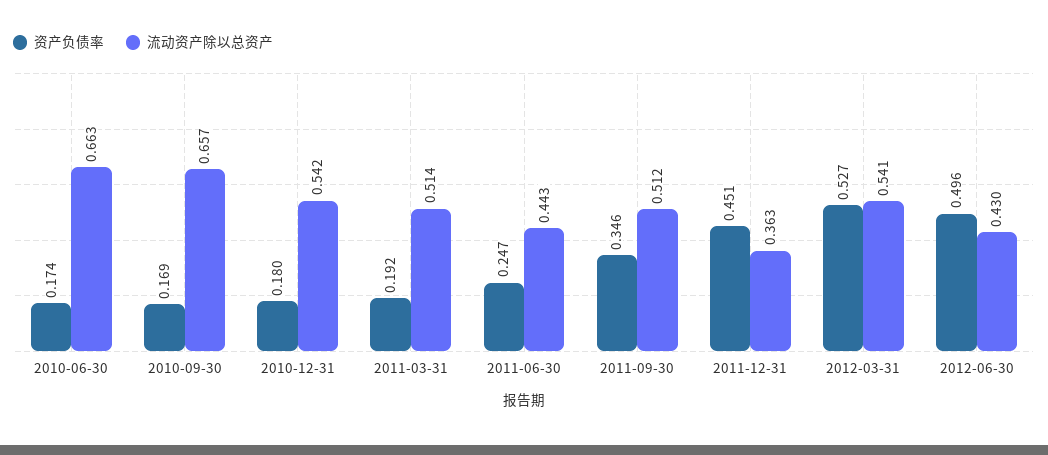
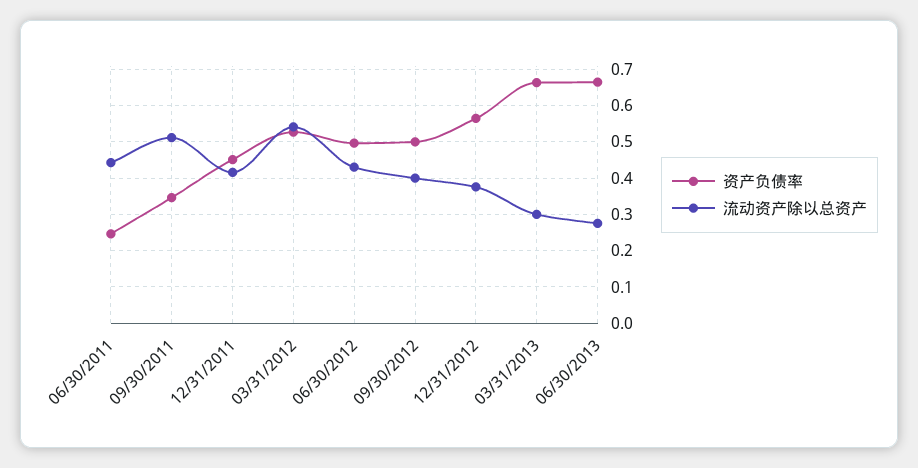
资产负债率, 2010-06-30: 0.174 -> none
流动资产除以总资产, 2010-06-30: 0.663 -> none
资产负债率, 2010-09-30: 0.169 -> none
流动资产除以总资产, 2010-09-30: 0.657 -> none
资产负债率, 2010-12-31: 0.18 -> none
流动资产除以总资产, 2010-12-31: 0.542 -> none
资产负债率, 2011-03-31: 0.192 -> none
流动资产除以总资产, 2011-03-31: 0.514 -> none
流动资产除以总资产, 2011-12-31: 0.363 -> 0.42
资产负债率, 09/30/2012: none -> 0.5
流动资产除以总资产, 09/30/2012: none -> 0.4
资产负债率, 12/31/2012: none -> 0.56
流动资产除以总资产, 12/31/2012: none -> 0.38
资产负债率, 03/31/2013: none -> 0.66
流动资产除以总资产, 03/31/2013: none -> 0.3
资产负债率, 06/30/2013: none -> 0.66
流动资产除以总资产, 06/30/2013: none -> 0.28

